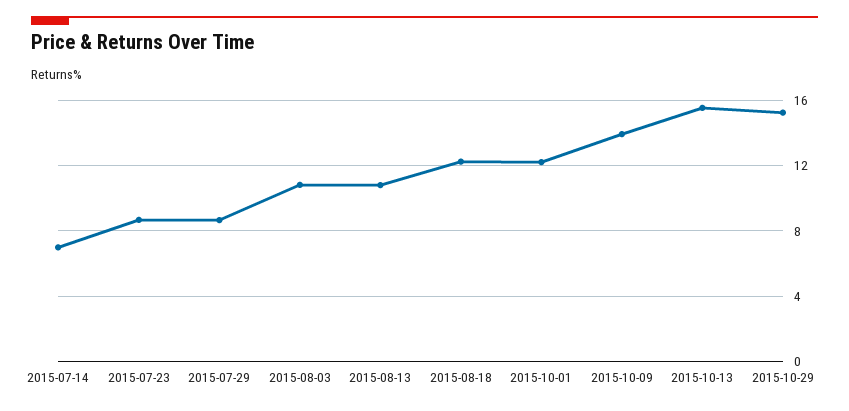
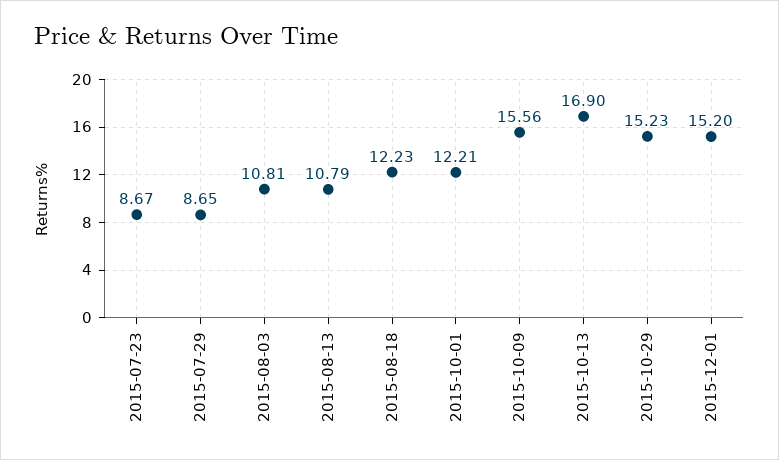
2015-07-14: 7 -> none
2015-10-09: 14 -> 15.56
2015-10-13: 15.5 -> 16.9
2015-12-01: none -> 15.2

